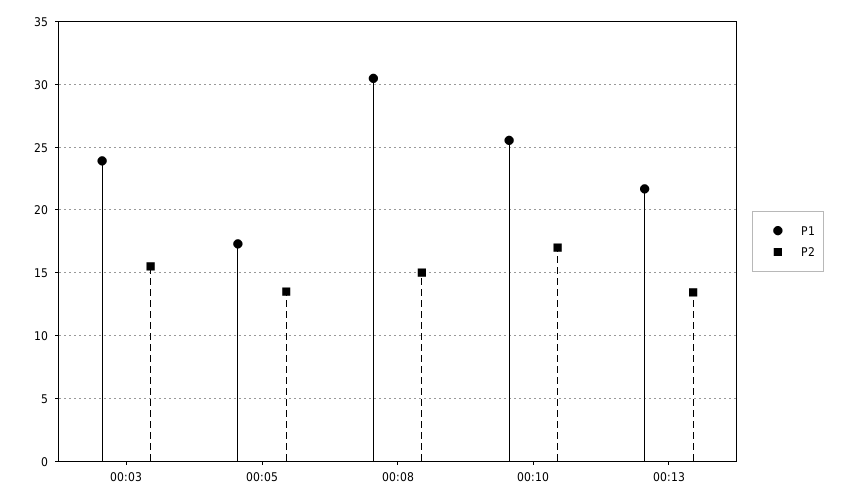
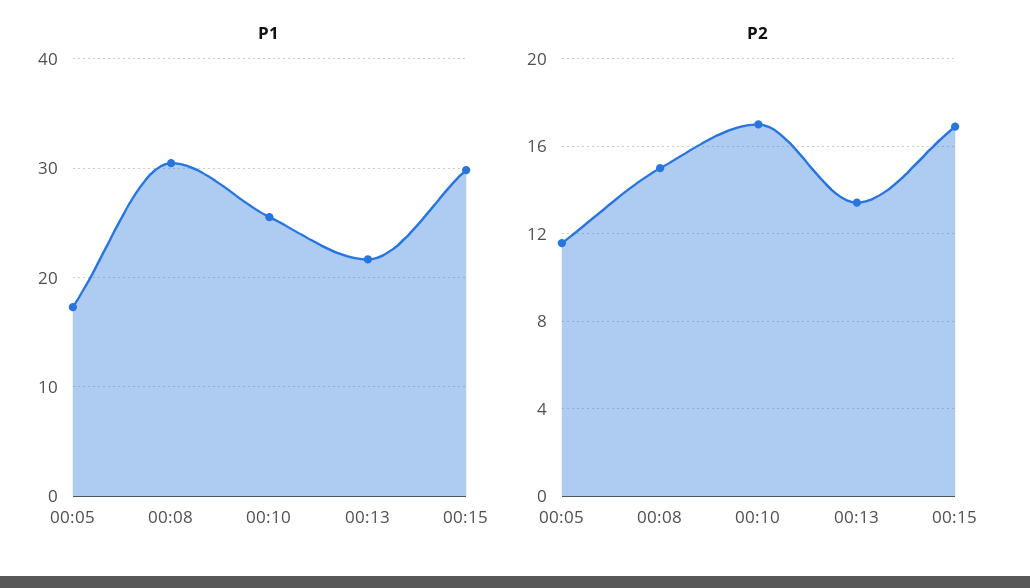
P1, 00:03: 24 -> none
P2, 00:03: 15.5 -> none
P2, 00:05: 13.5 -> 11.5
P1, 00:15: none -> 30
P2, 00:15: none -> 17

